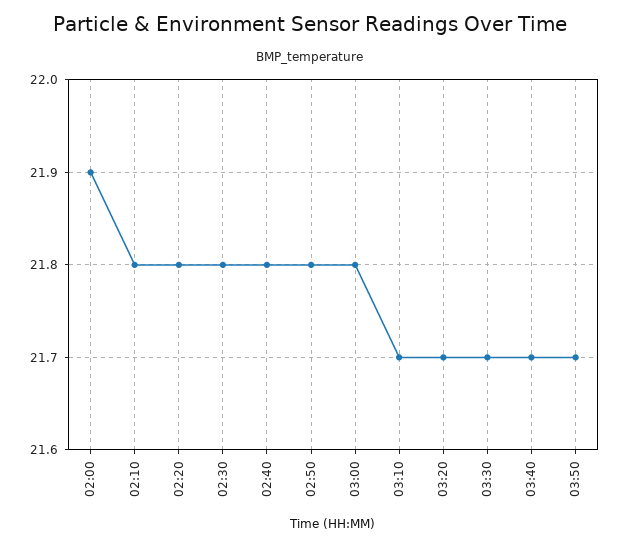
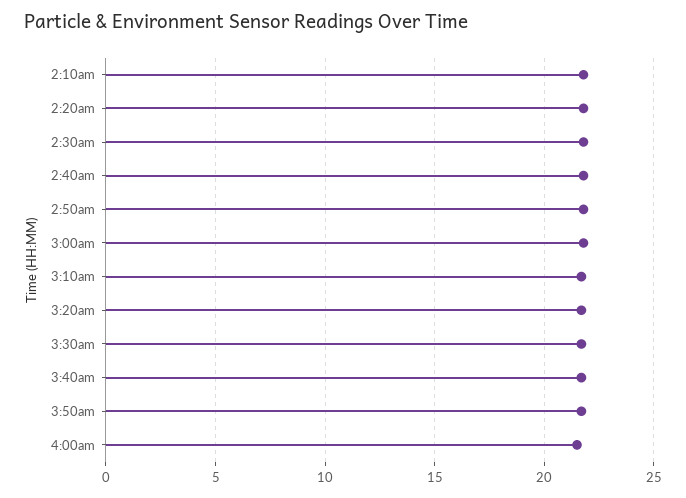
02:00: 21.9 -> none
4:00am: none -> 21.5

